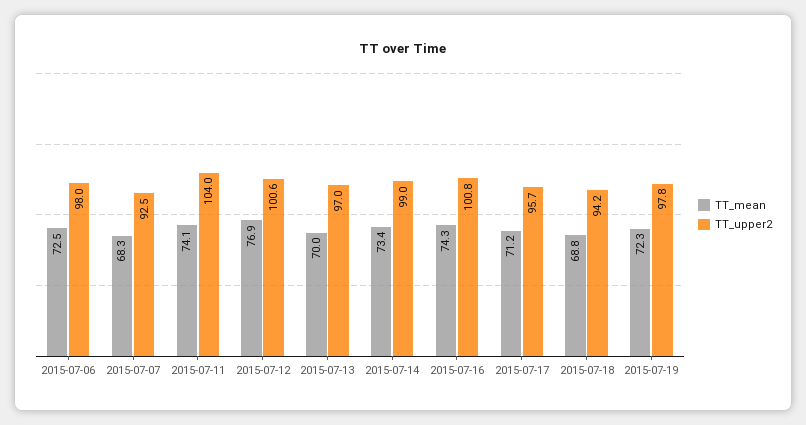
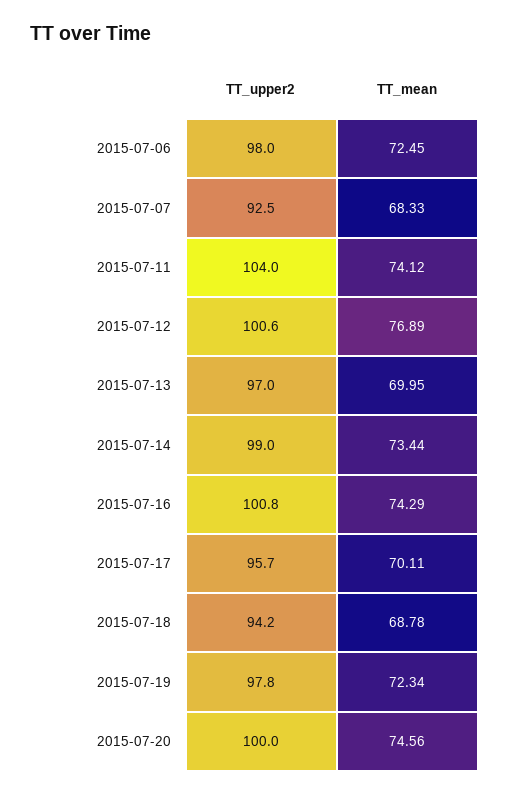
TT_mean, 2015-07-17: 71.2 -> 70.11
TT_upper2, 2015-07-20: none -> 100
TT_mean, 2015-07-20: none -> 74.56

